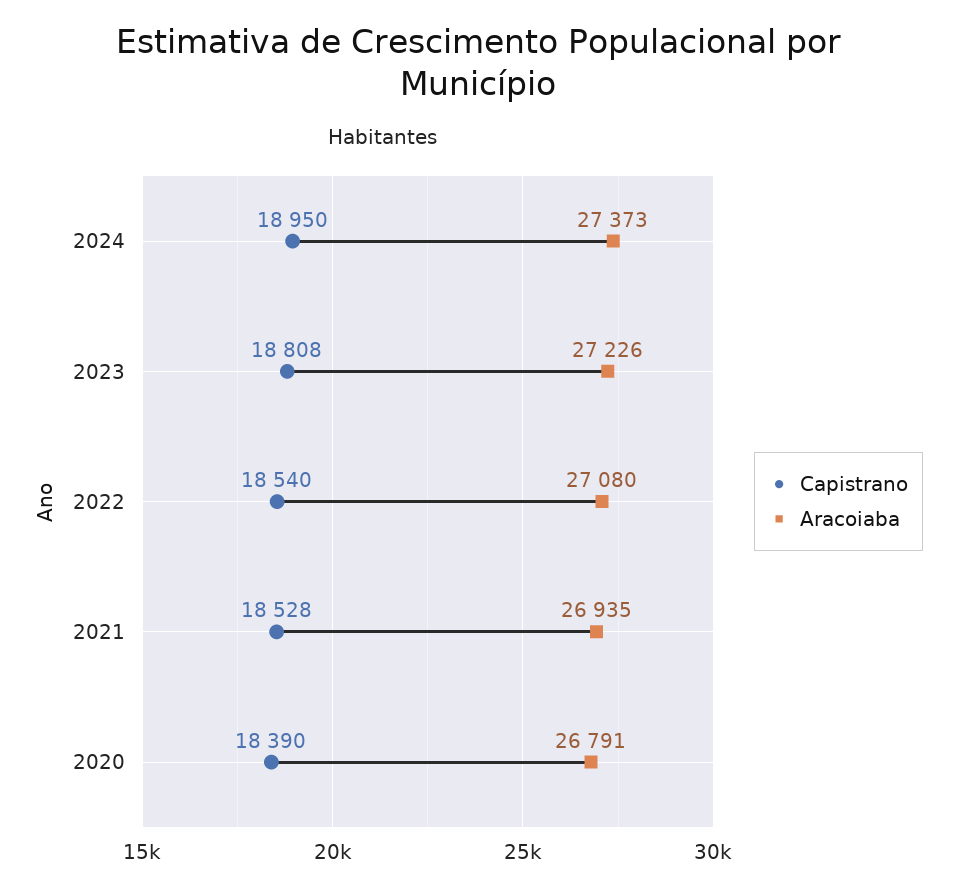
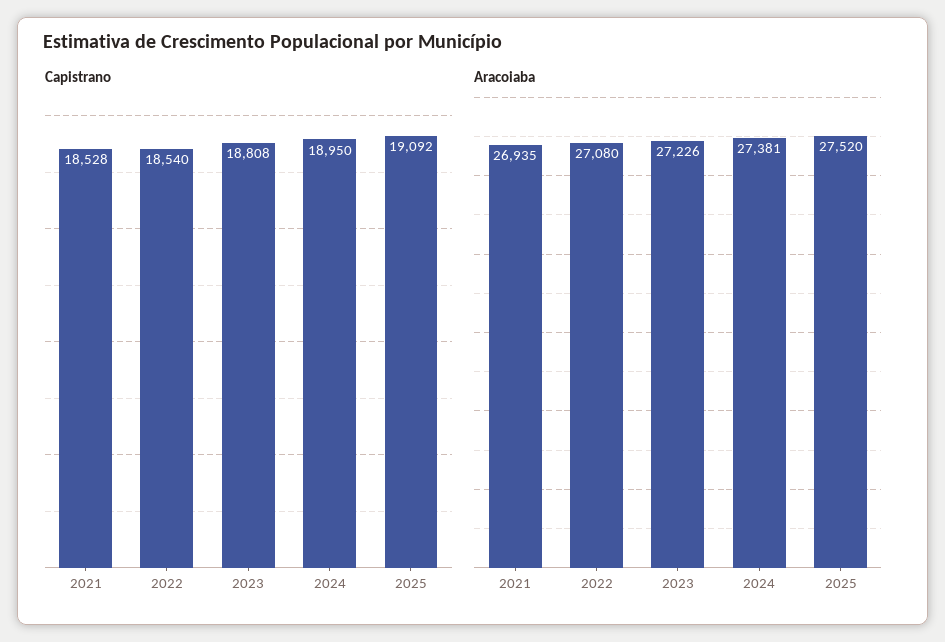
Aracoiaba, 2024: 27373 -> 27381
Capistrano, 2020: 18390 -> none
Aracoiaba, 2020: 26791 -> none
Capistrano, 2025: none -> 19092
Aracoiaba, 2025: none -> 27520

